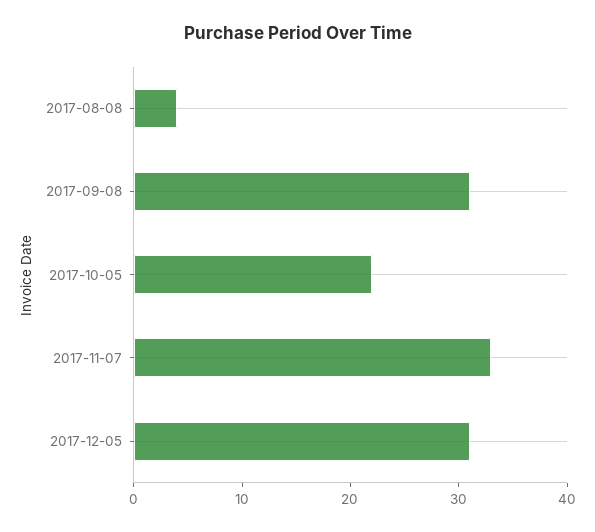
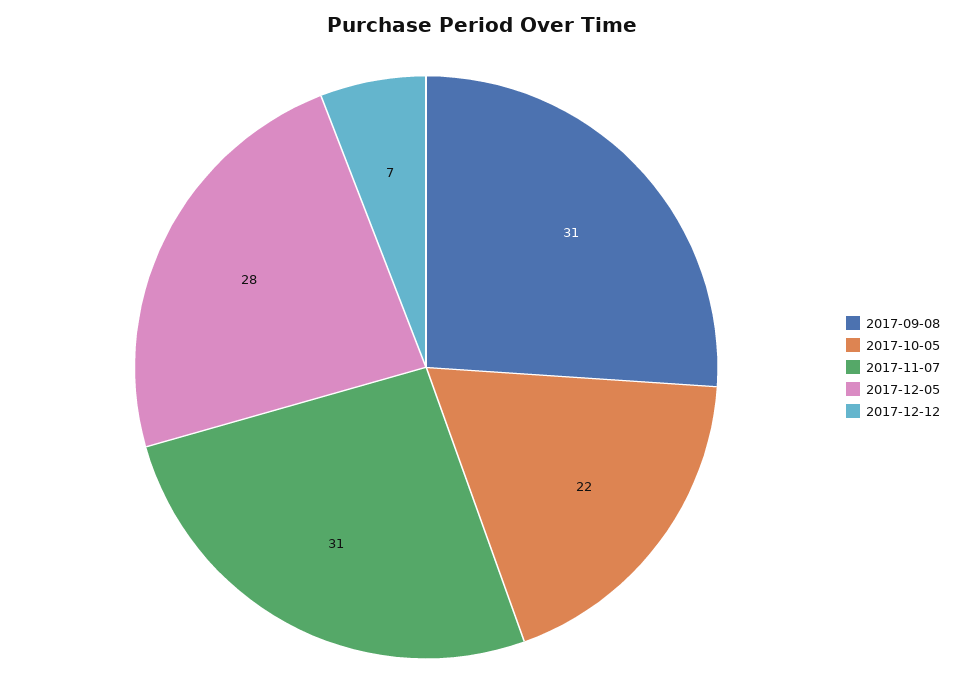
2017-08-08: 4 -> none
2017-11-07: 33 -> 31
2017-12-05: 31 -> 28
2017-12-12: none -> 7

